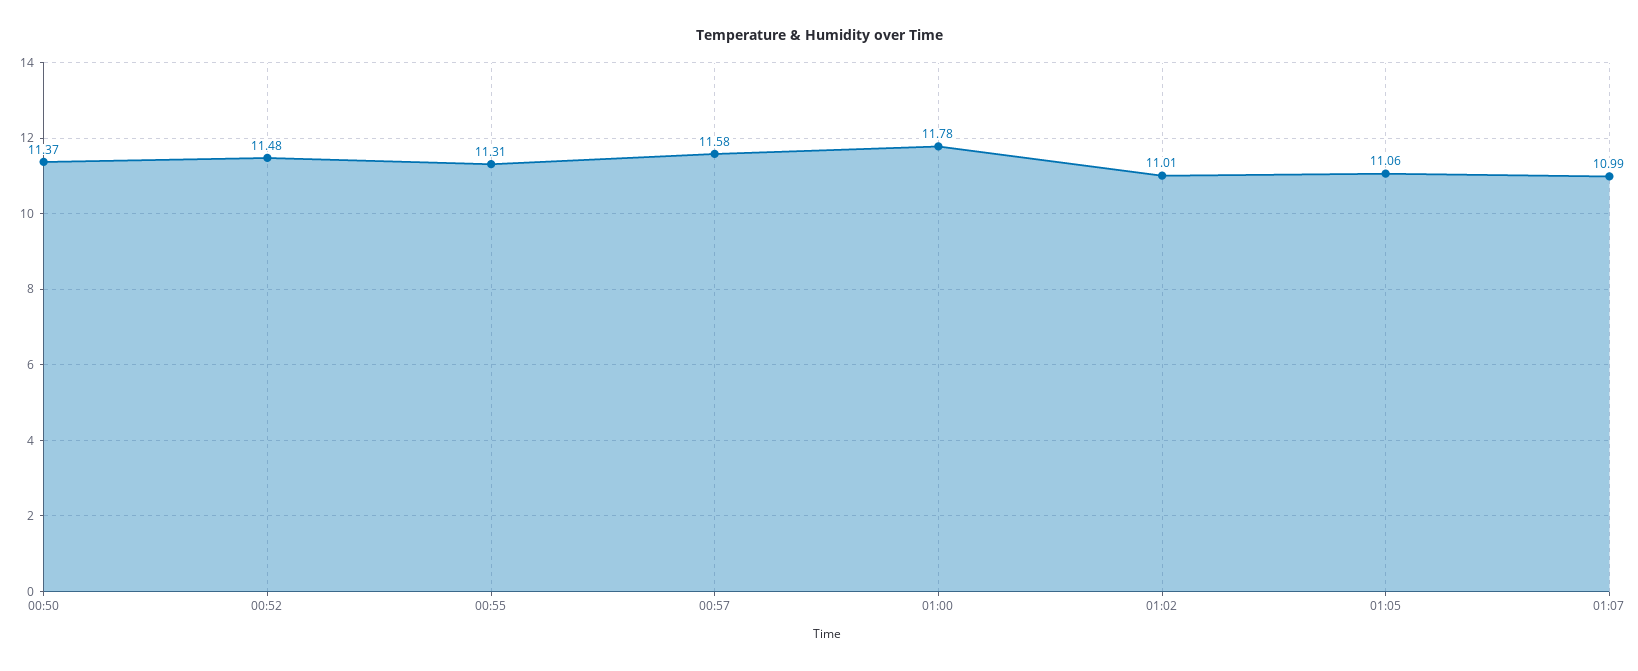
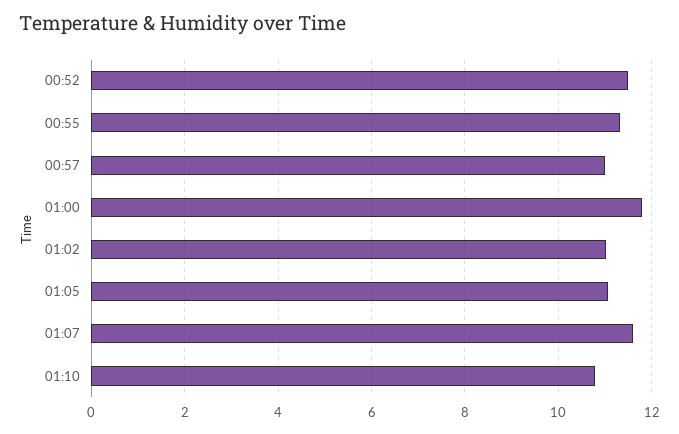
00:50: 11.37 -> none
00:57: 11.58 -> 11
01:07: 10.99 -> 11.6
01:10: none -> 10.8

